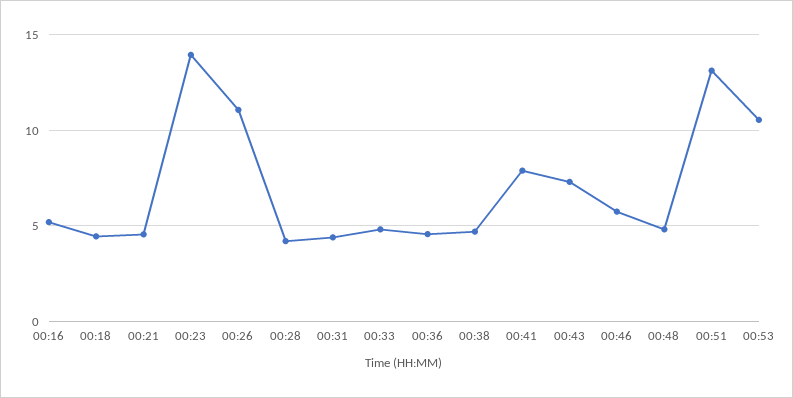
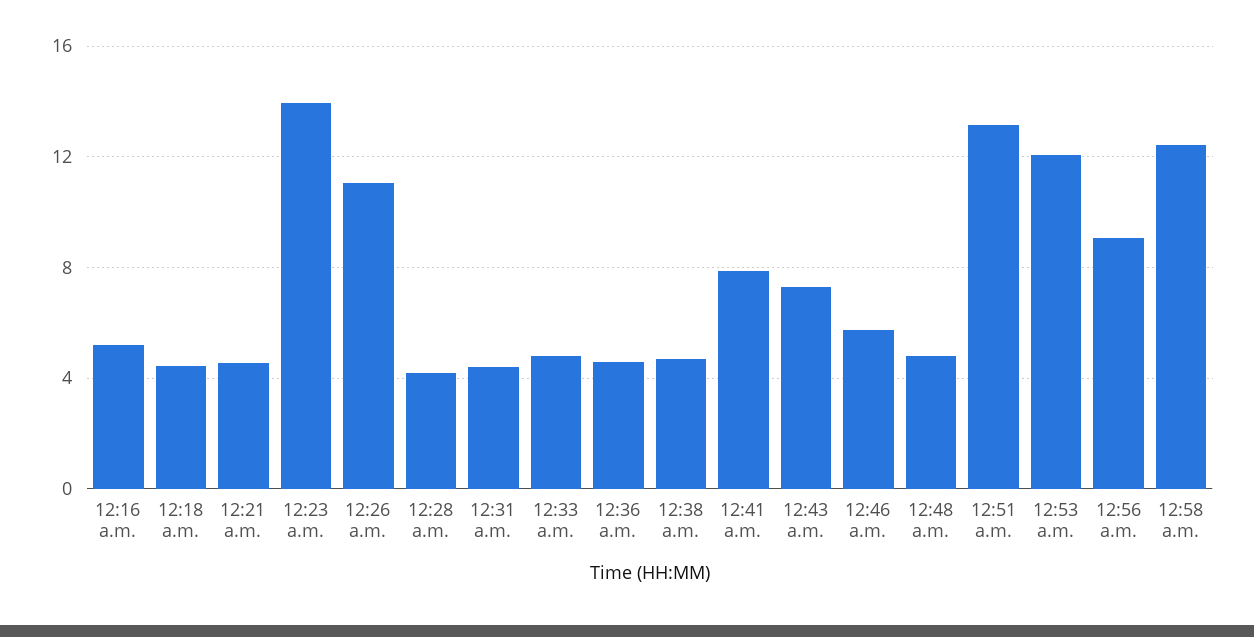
00:53: 10.5 -> 12
12:56 a.m.: none -> 9
12:58 a.m.: none -> 12.5

